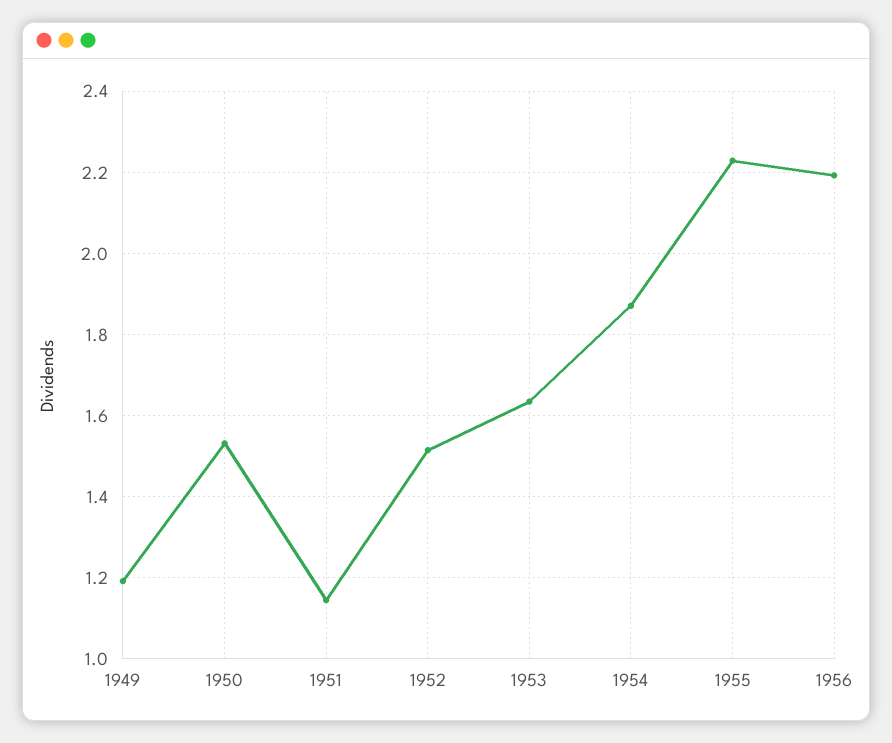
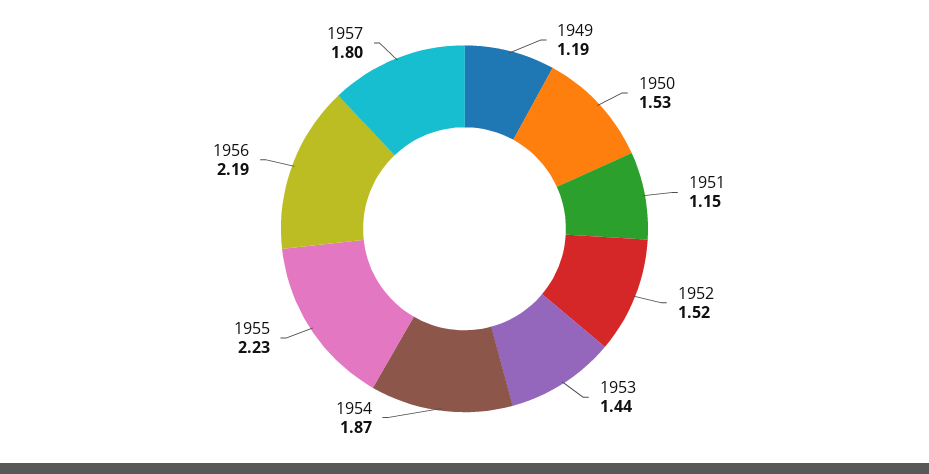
1953: 1.64 -> 1.44
1957: none -> 1.8

